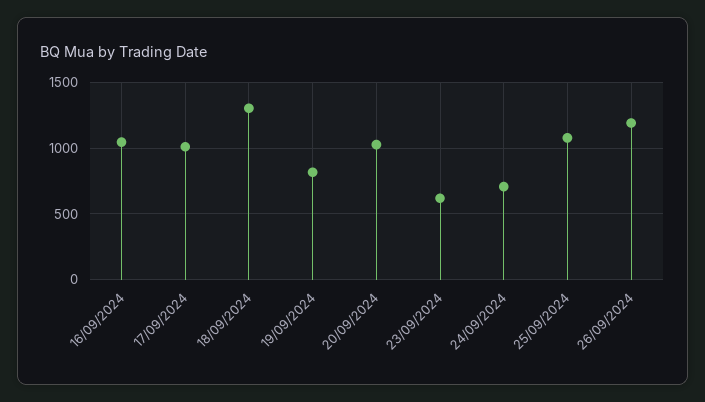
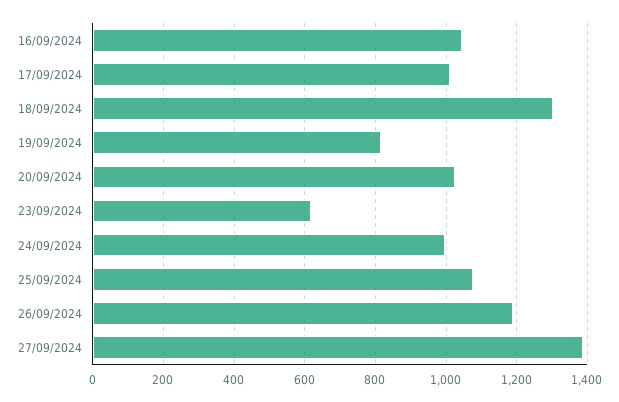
24/09/2024: 700 -> 1000
27/09/2024: none -> 1380

